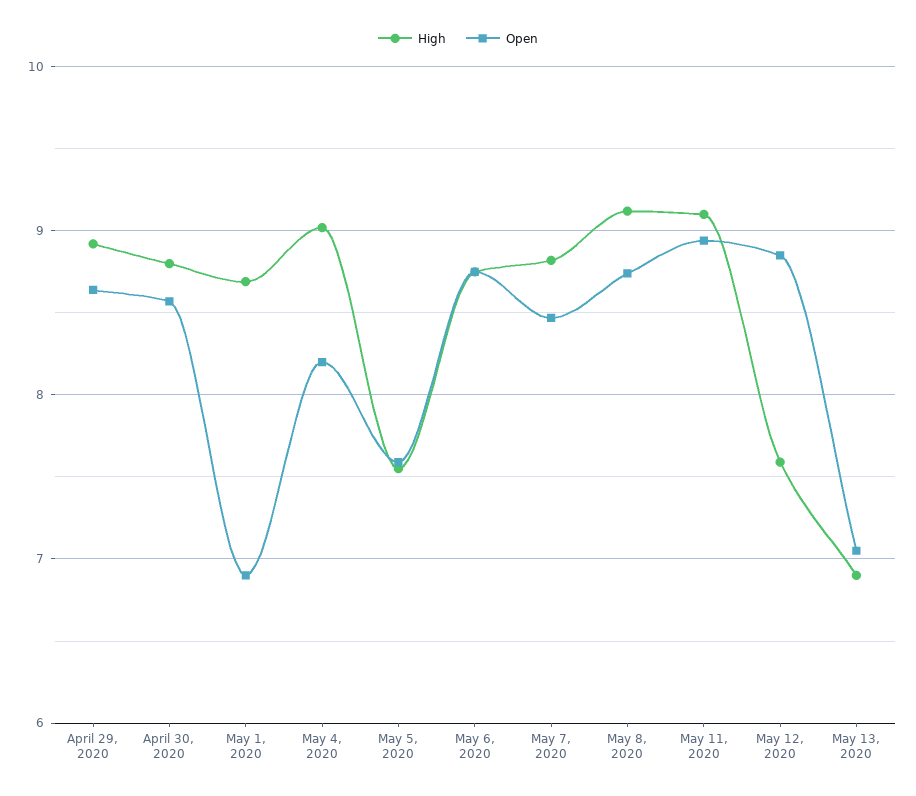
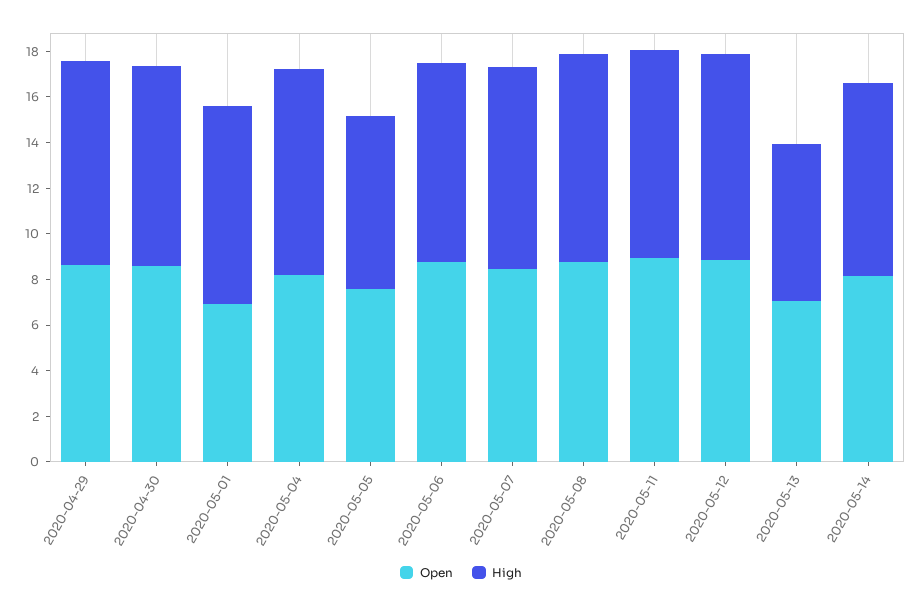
High, May 12, 2020: 7.6 -> 9
Open, 2020-05-14: none -> 8
High, 2020-05-14: none -> 8.5

